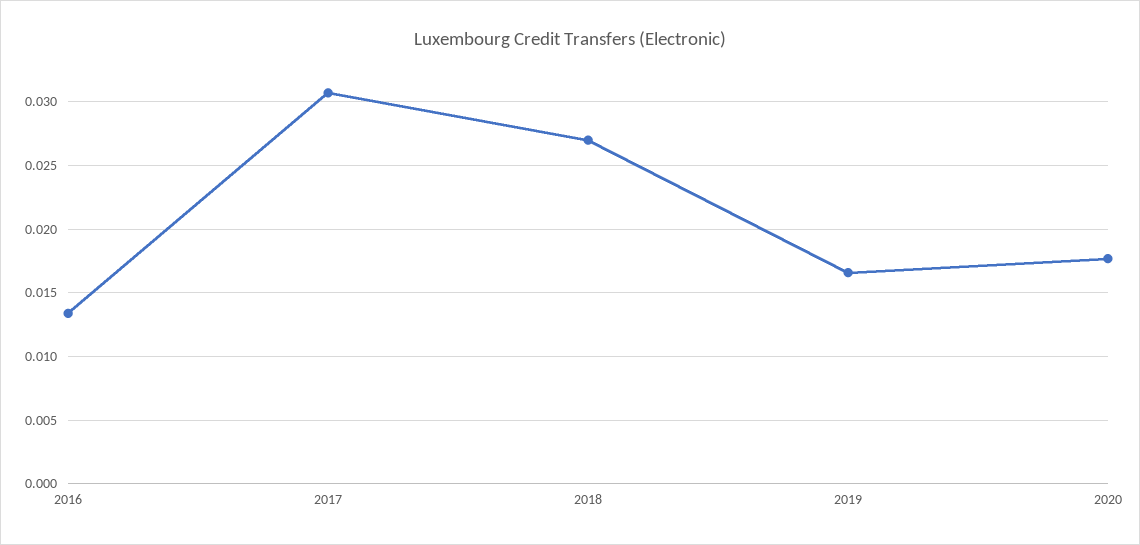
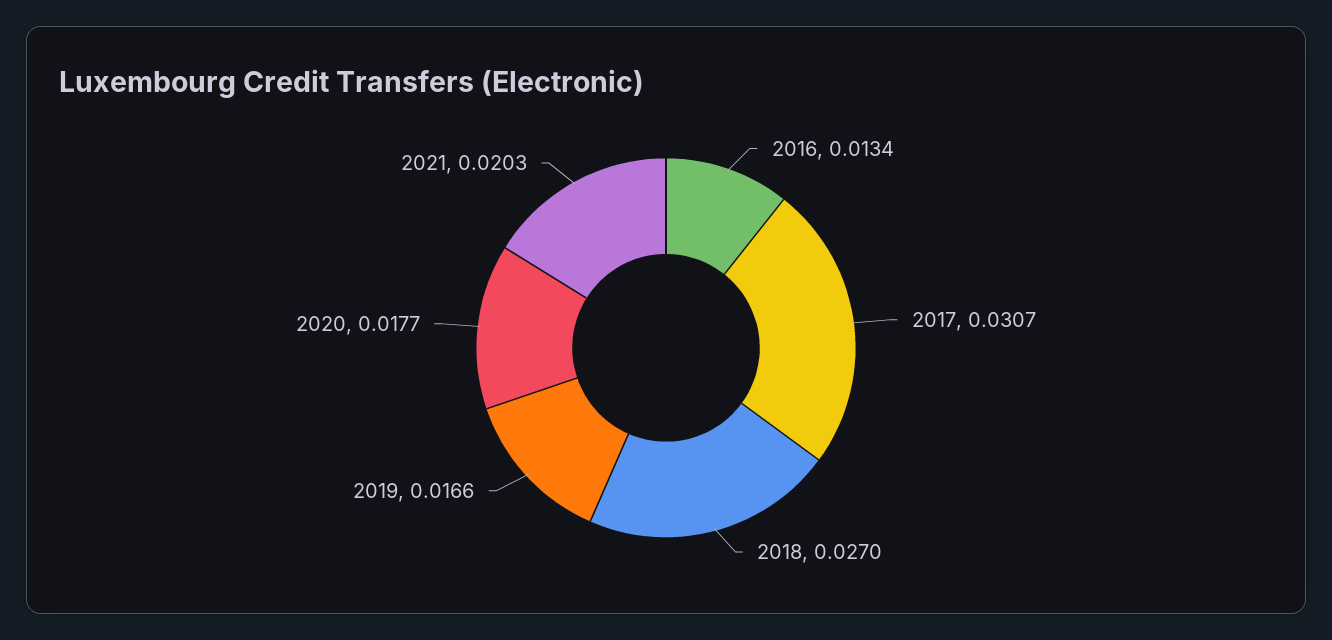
2021: none -> 0.0203

